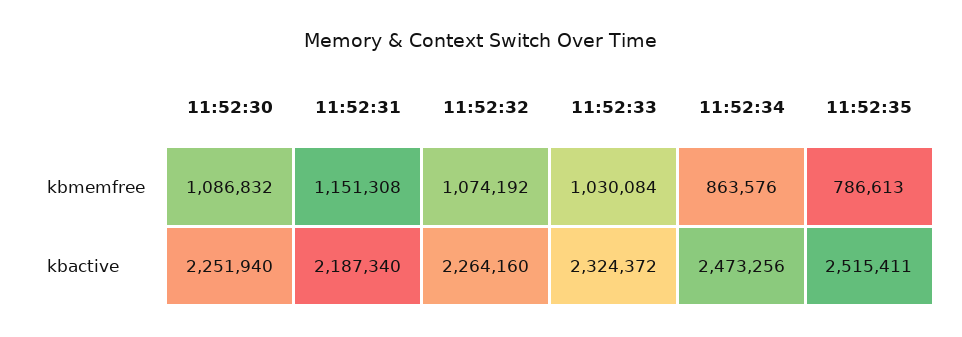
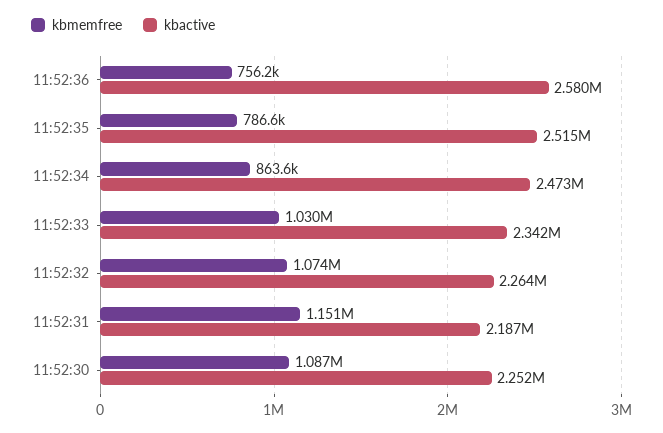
kbactive, 11:52:33: 2324372 -> 2342000
kbmemfree, 11:52:36: none -> 756200
kbactive, 11:52:36: none -> 2580000

